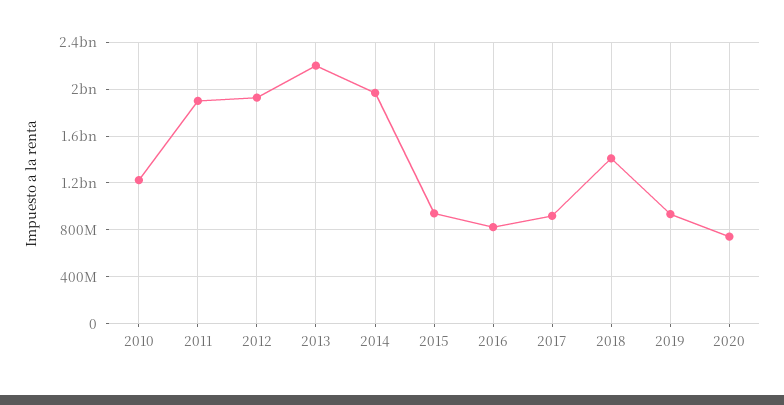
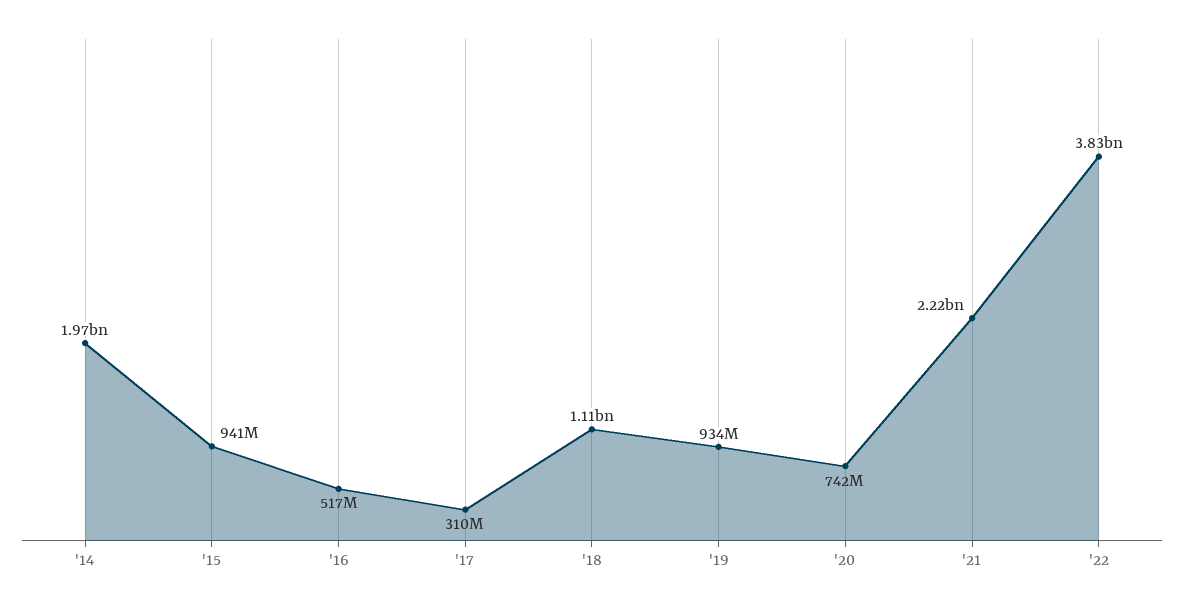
2010: 1200000000 -> none
2011: 1900000000 -> none
2012: 1900000000 -> none
2013: 2200000000 -> none
2016: 800000000 -> 517000000
2017: 900000000 -> 310000000
2018: 1400000000 -> 1110000000
'21: none -> 2220000000
'22: none -> 3830000000

